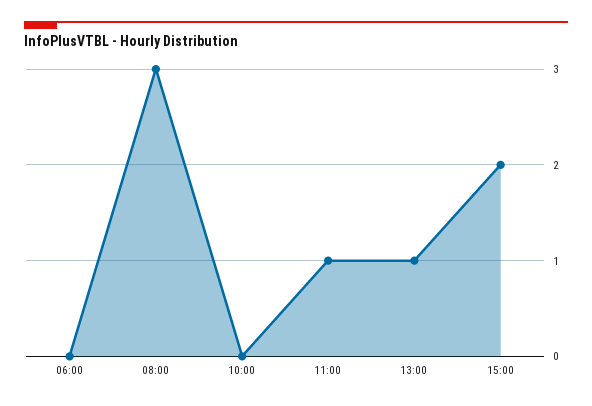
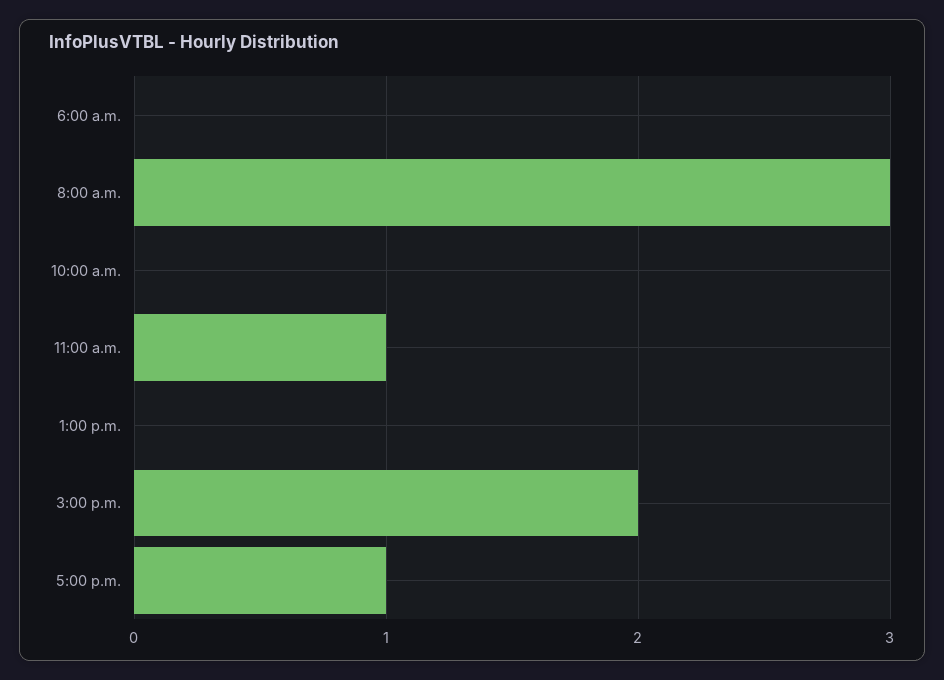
13:00: 1 -> 0
5:00 p.m.: none -> 1

